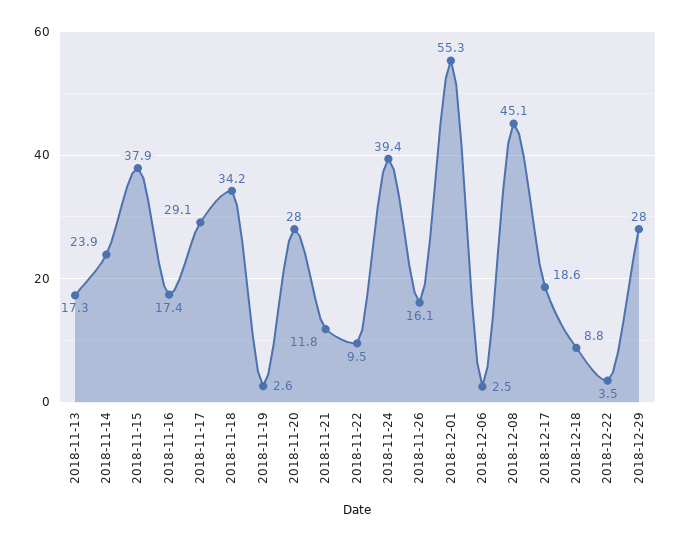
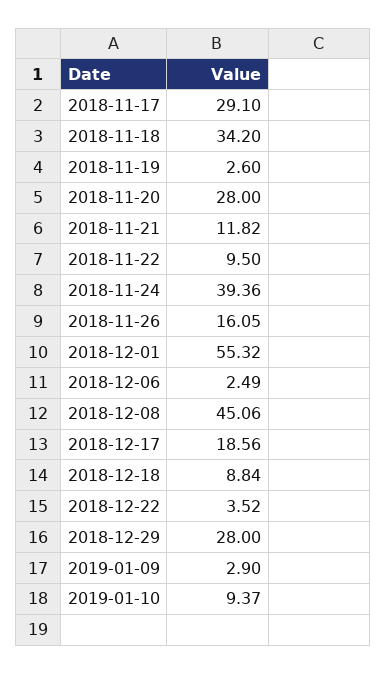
2018-11-13: 17.3 -> none
2018-11-14: 23.9 -> none
2018-11-15: 37.9 -> none
2018-11-16: 17.4 -> none
2019-01-09: none -> 2.9
2019-01-10: none -> 9.37

